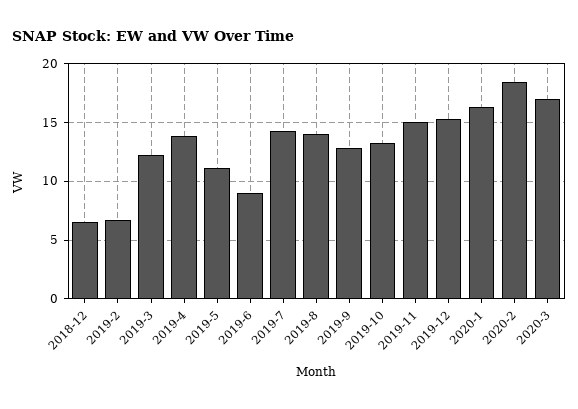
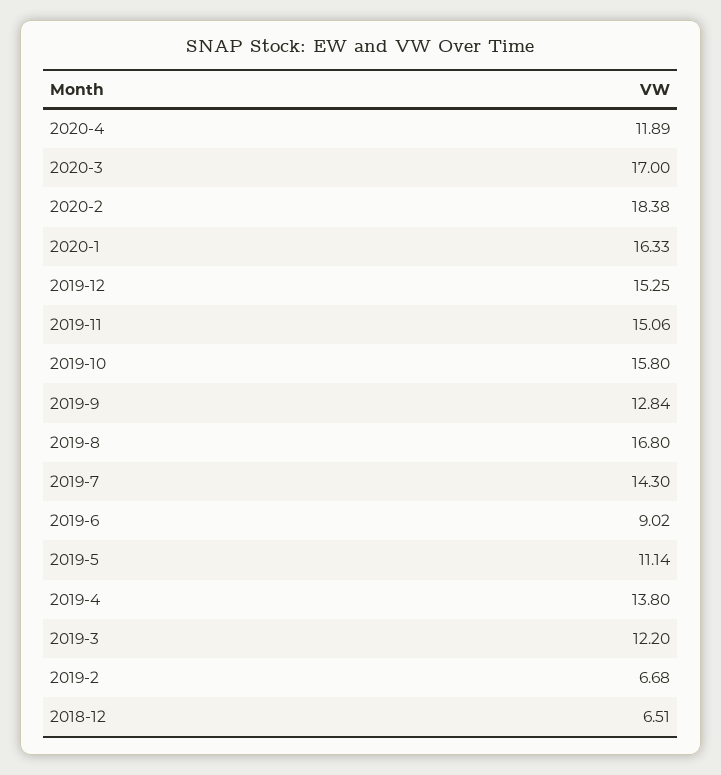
2019-8: 14 -> 16.8
2019-10: 13 -> 15.8
2020-4: none -> 11.89

